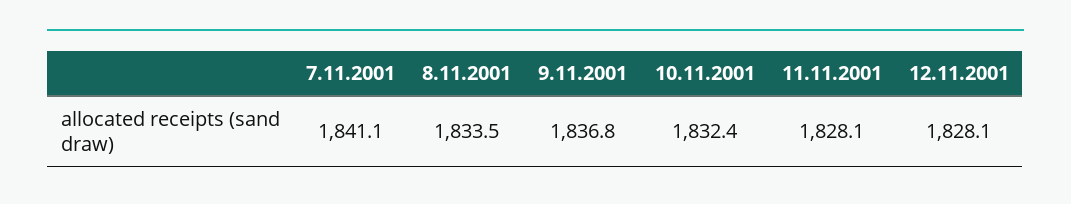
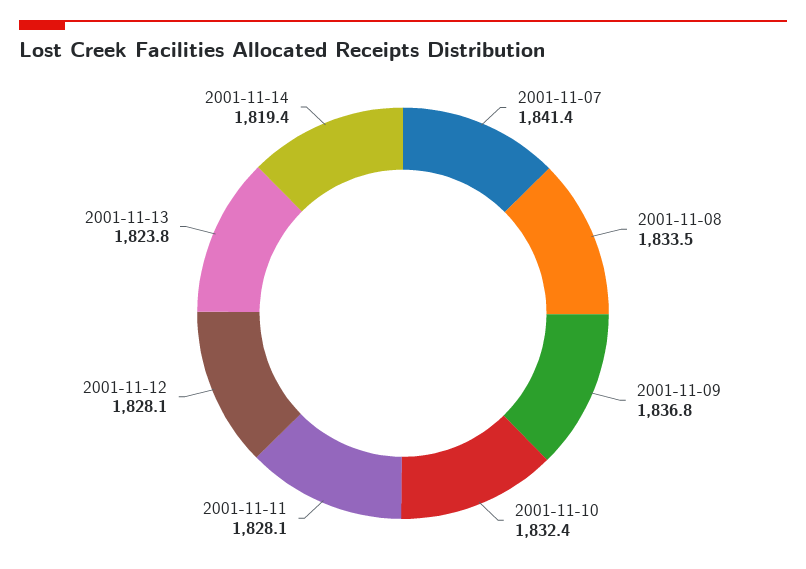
7.11.2001: 1841.1 -> 1841.4
2001-11-13: none -> 1823.8
2001-11-14: none -> 1819.4

